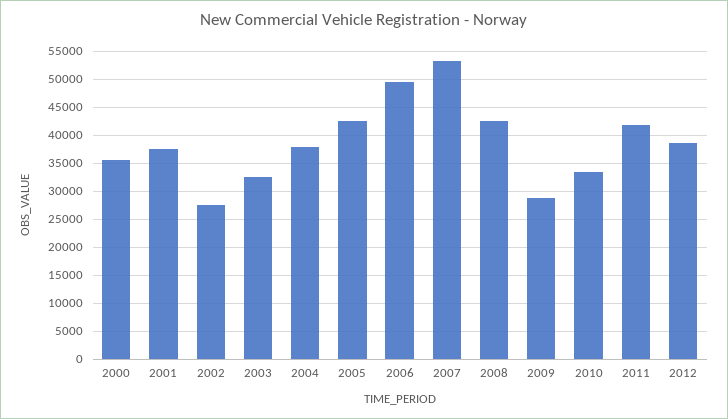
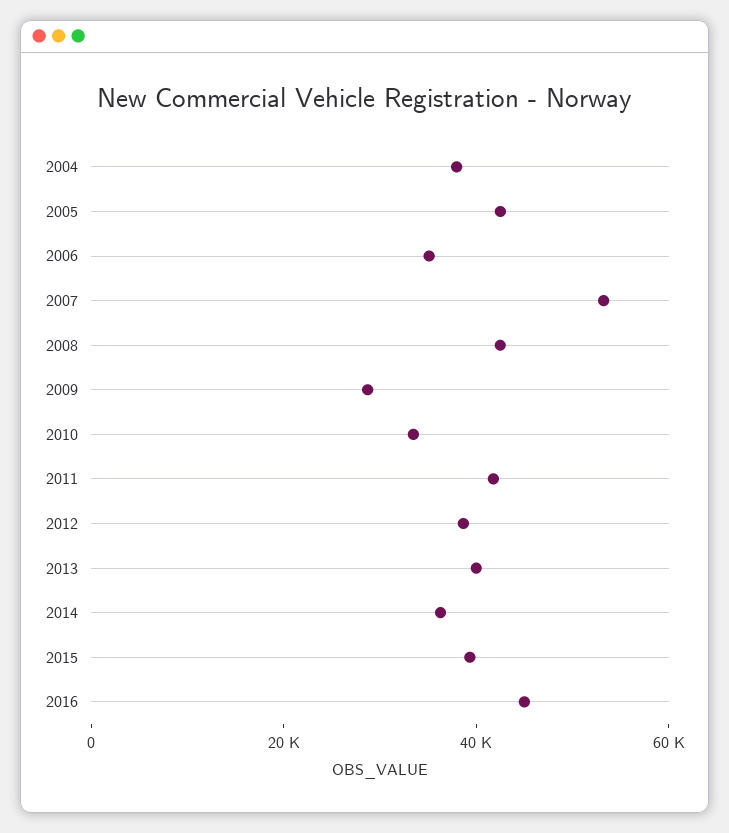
2000: 35000 -> none
2001: 37500 -> none
2002: 27500 -> none
2003: 32500 -> none
2006: 50000 -> 35000
2013: none -> 40000
2014: none -> 35000
2015: none -> 40000
2016: none -> 45000

